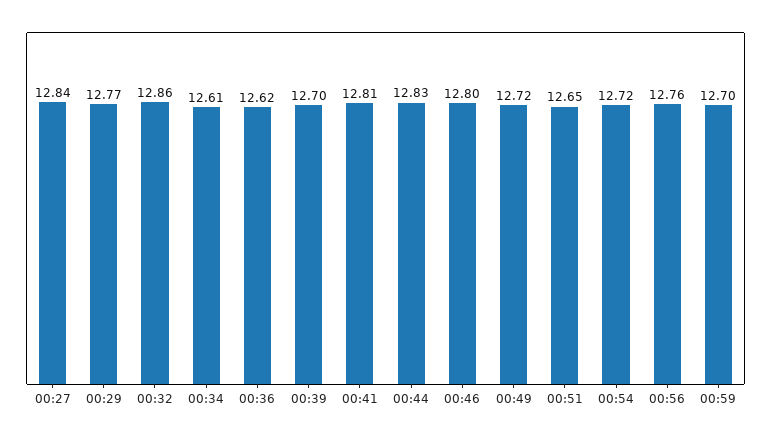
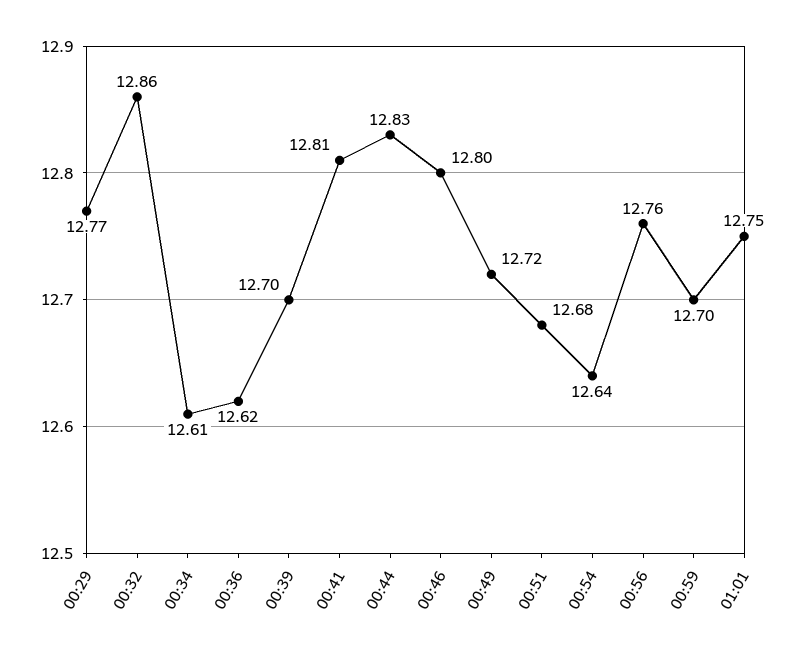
00:27: 12.84 -> none
00:51: 12.65 -> 12.68
00:54: 12.72 -> 12.64
01:01: none -> 12.75

